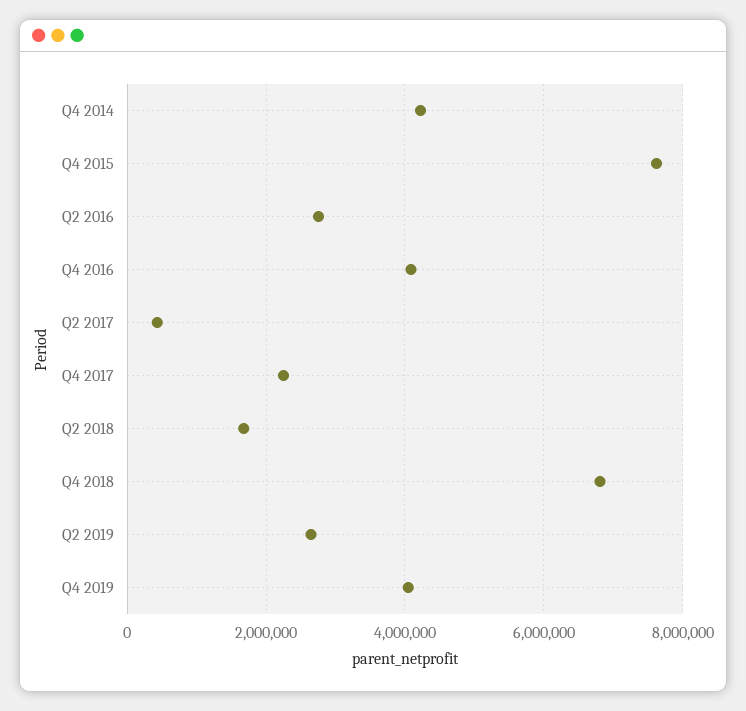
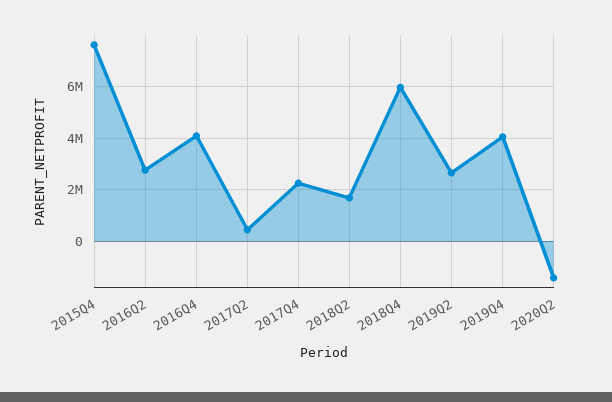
Q4 2014: 4200000 -> none
Q4 2018: 6800000 -> 6000000
2020Q2: none -> -1500000

